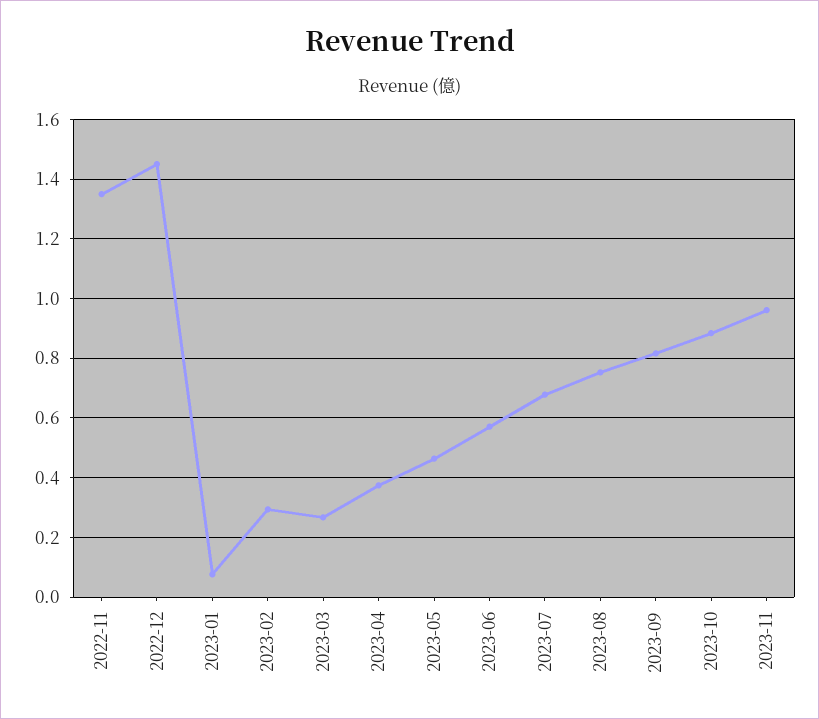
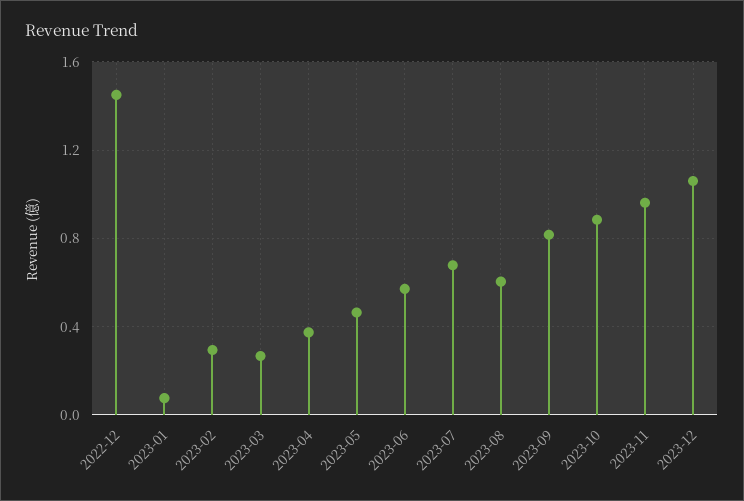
2022-11: 1.35 -> none
2023-08: 0.75 -> 0.6
2023-12: none -> 1.05

